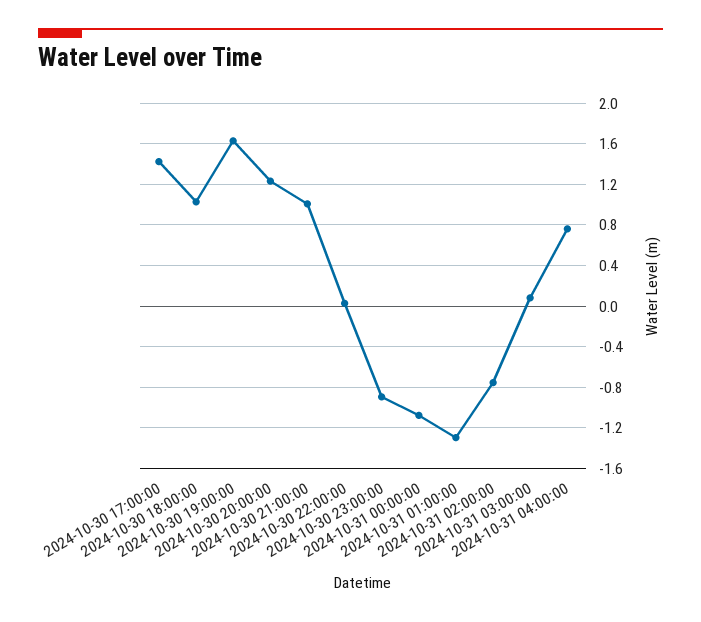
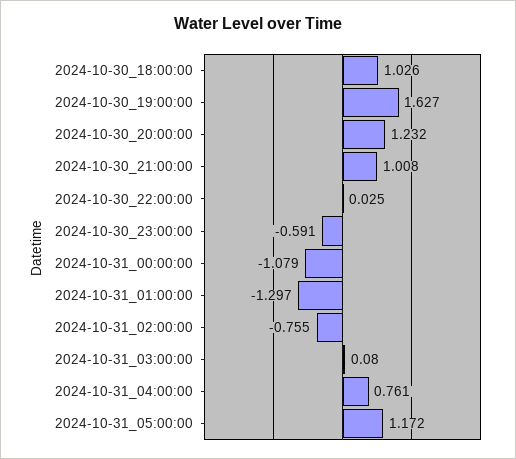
2024-10-30 17:00:00: 1.4 -> none
2024-10-30 23:00:00: -0.9 -> -0.591
2024-10-31_05:00:00: none -> 1.172

